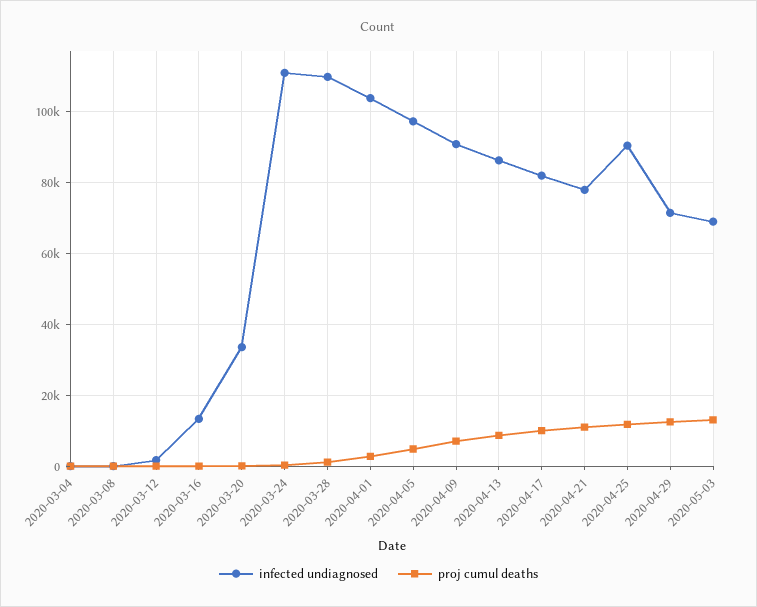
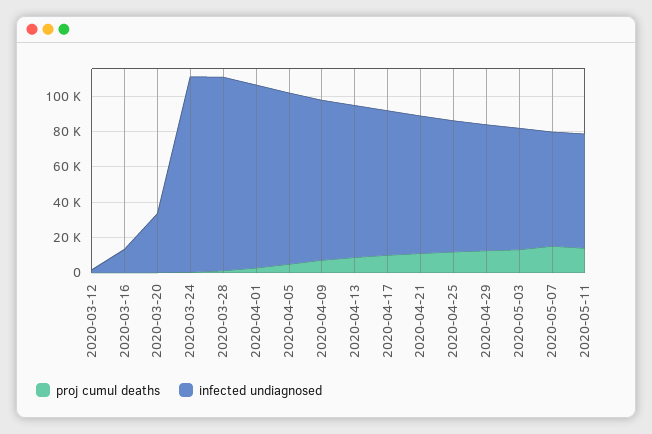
infected undiagnosed, 2020-03-04: 0 -> none
proj cumul deaths, 2020-03-04: 0 -> none
infected undiagnosed, 2020-03-08: 0 -> none
proj cumul deaths, 2020-03-08: 0 -> none
infected undiagnosed, 2020-04-25: 90000 -> 75000
proj cumul deaths, 2020-05-07: none -> 15000
infected undiagnosed, 2020-05-07: none -> 65000
proj cumul deaths, 2020-05-11: none -> 15000
infected undiagnosed, 2020-05-11: none -> 65000

